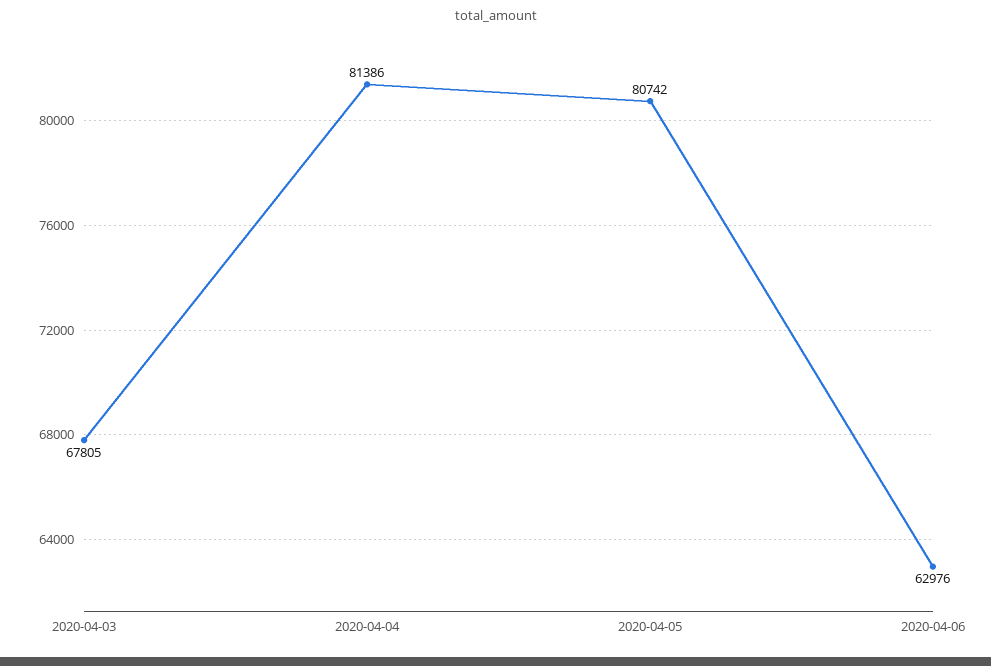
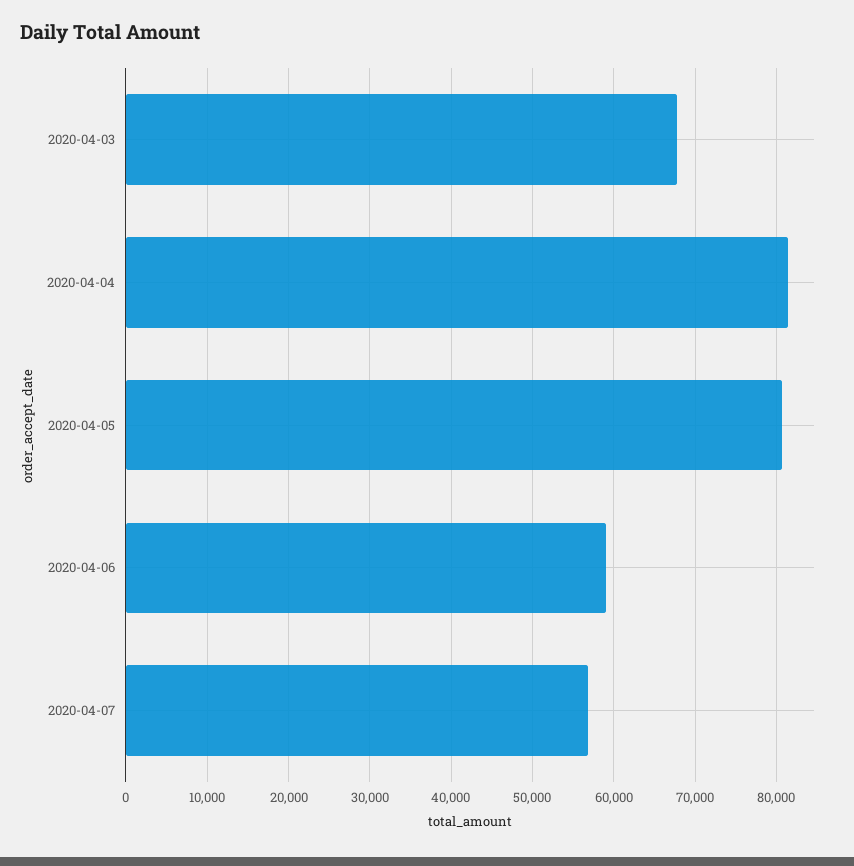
2020-04-06: 62976 -> 59000
2020-04-07: none -> 57000

